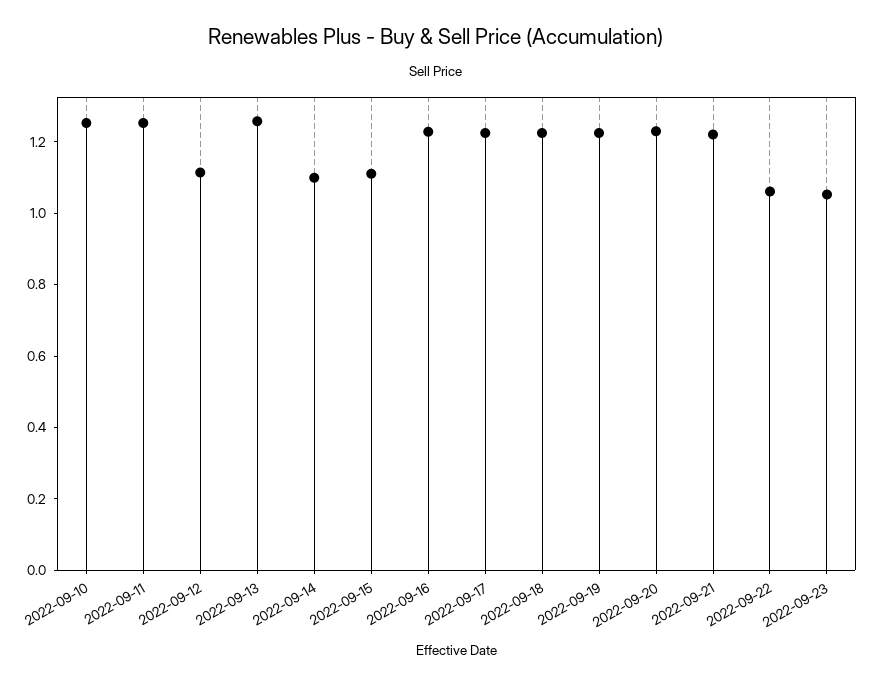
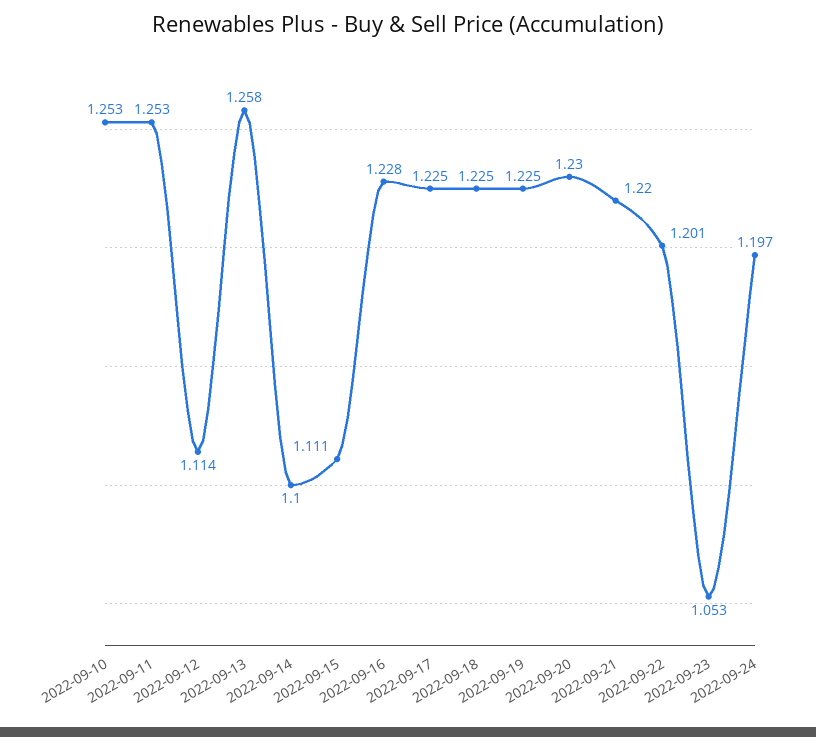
2022-09-22: 1.05 -> 1.201
2022-09-24: none -> 1.197

